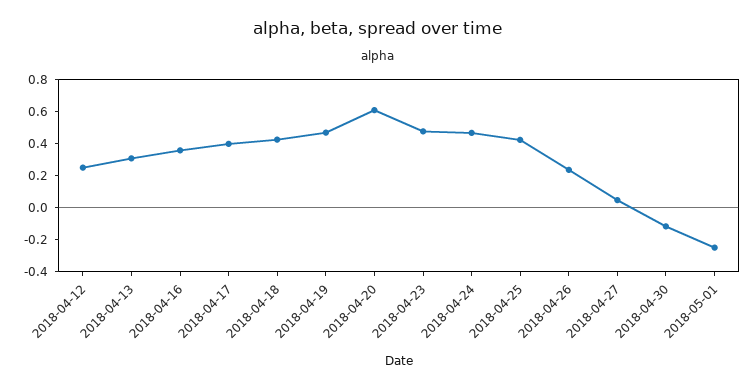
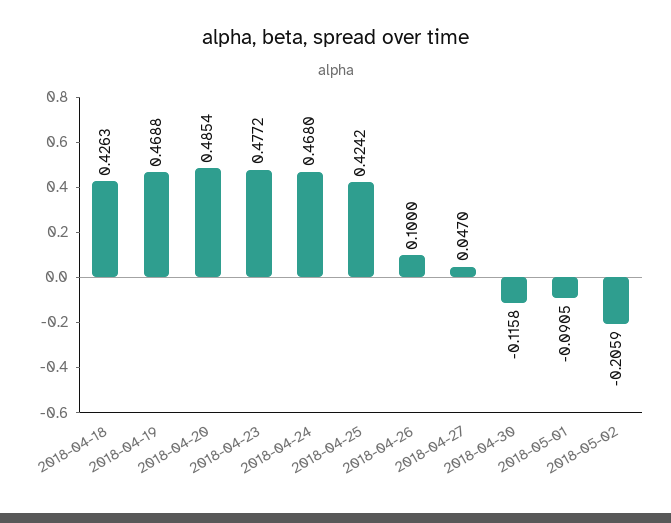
2018-04-12: 0.25 -> none
2018-04-13: 0.3 -> none
2018-04-16: 0.35 -> none
2018-04-17: 0.4 -> none
2018-04-20: 0.6 -> 0.4854
2018-04-26: 0.25 -> 0.1
2018-05-01: -0.25 -> -0.0905
2018-05-02: none -> -0.2059

